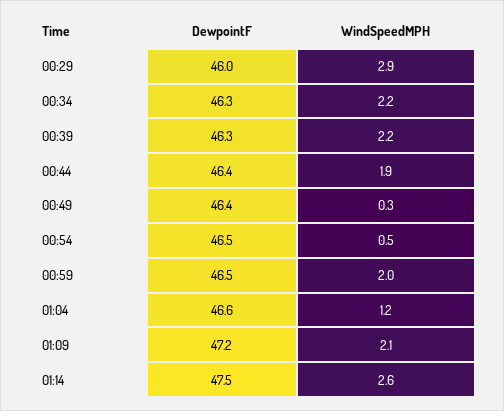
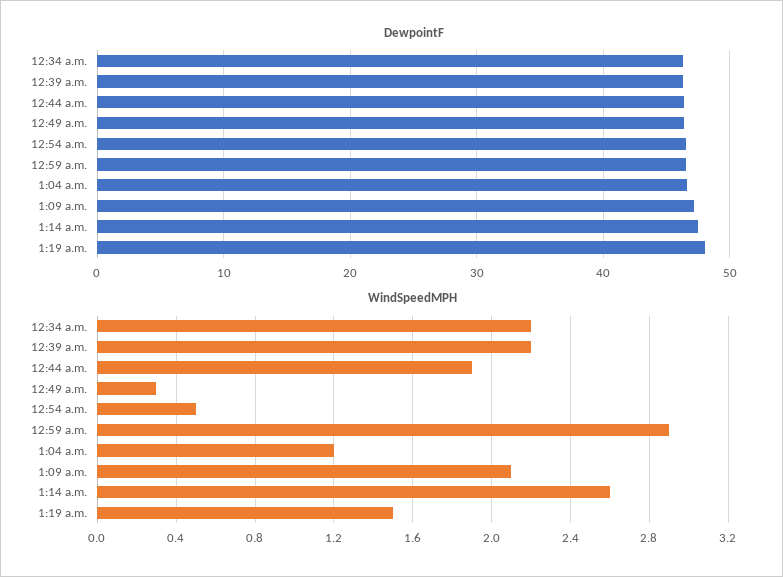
DewpointF, 00:29: 46 -> none
WindSpeedMPH, 00:29: 2.9 -> none
WindSpeedMPH, 00:59: 2 -> 2.9
DewpointF, 1:19 a.m.: none -> 48
WindSpeedMPH, 1:19 a.m.: none -> 1.5

